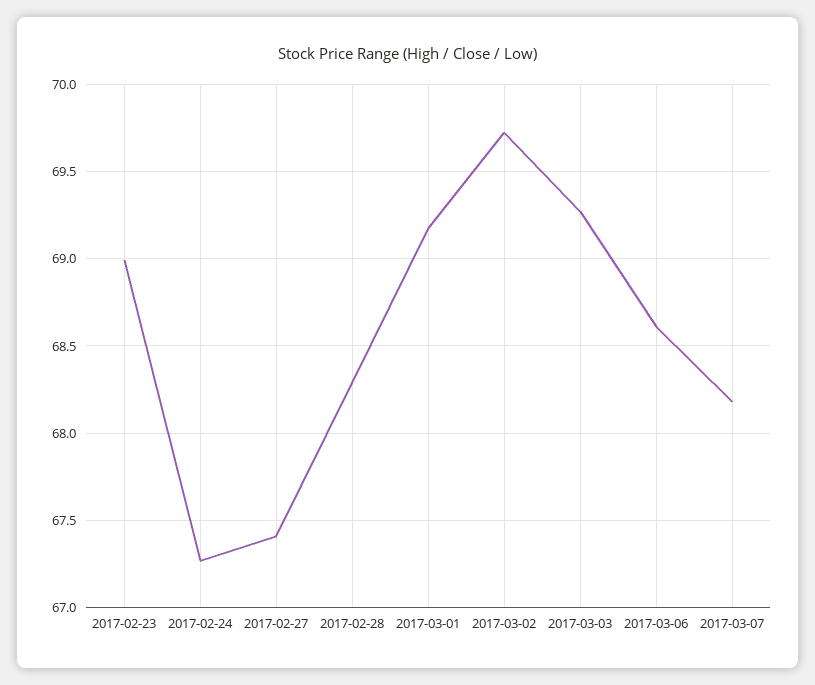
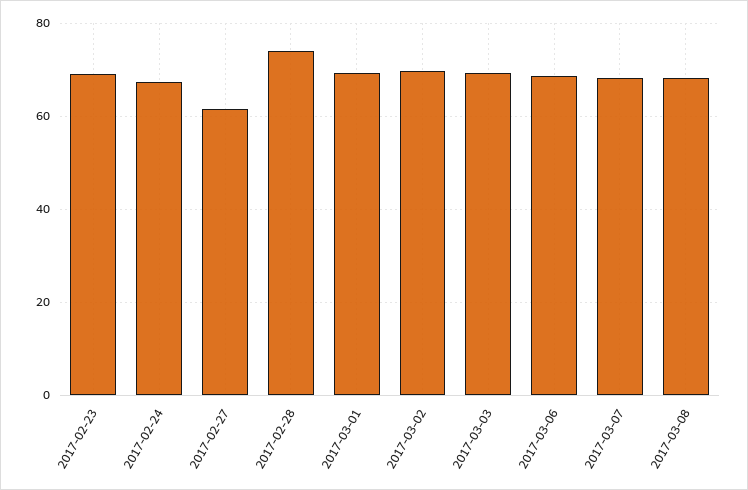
2017-02-27: 67.4 -> 62
2017-02-28: 68.3 -> 74
2017-03-08: none -> 68

